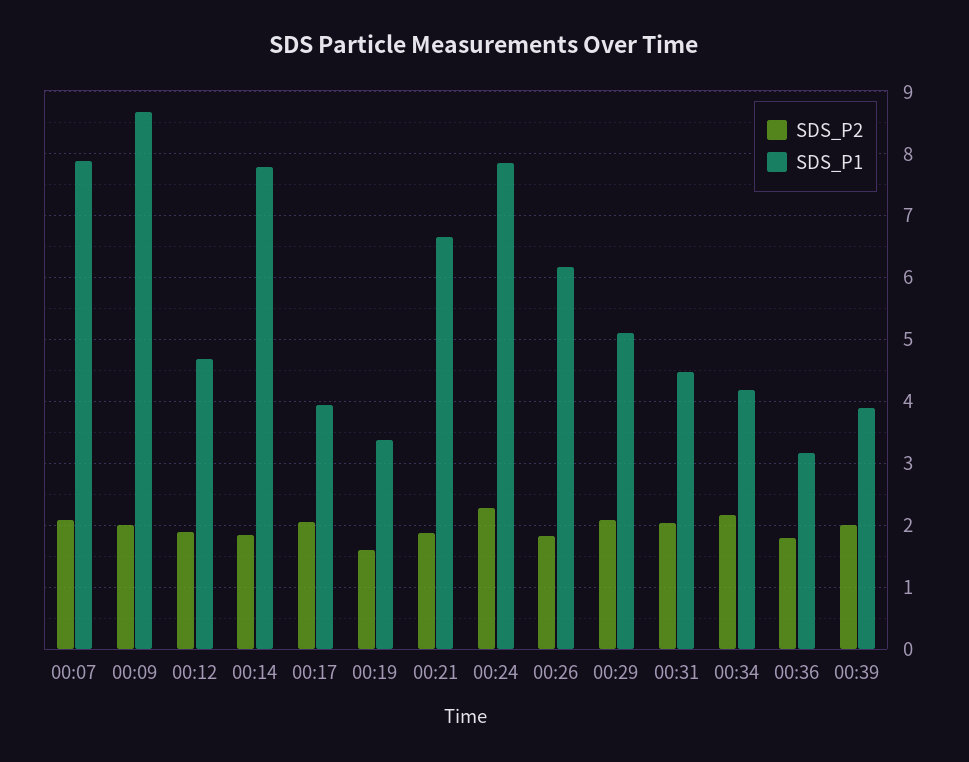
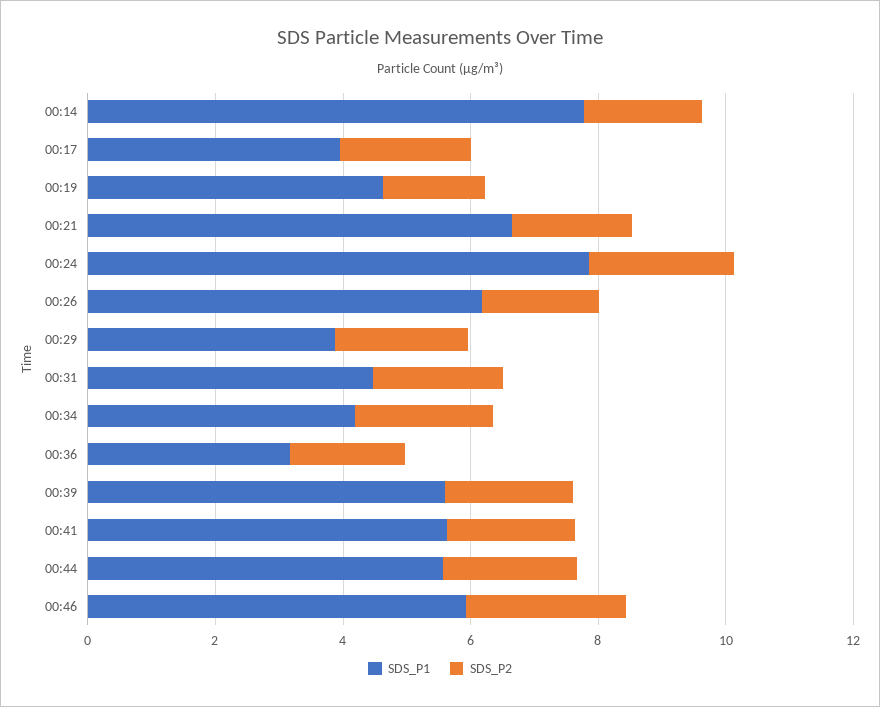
SDS_P2, 00:07: 2.1 -> none
SDS_P1, 00:07: 7.9 -> none
SDS_P2, 00:09: 2 -> none
SDS_P1, 00:09: 8.7 -> none
SDS_P2, 00:12: 1.9 -> none
SDS_P1, 00:12: 4.7 -> none
SDS_P1, 00:19: 3.4 -> 4.5
SDS_P1, 00:29: 5.1 -> 4
SDS_P1, 00:39: 3.9 -> 5.5
SDS_P1, 00:41: none -> 5.5
SDS_P2, 00:41: none -> 2
SDS_P1, 00:44: none -> 5.5
SDS_P2, 00:44: none -> 2
SDS_P1, 00:46: none -> 6
SDS_P2, 00:46: none -> 2.5

